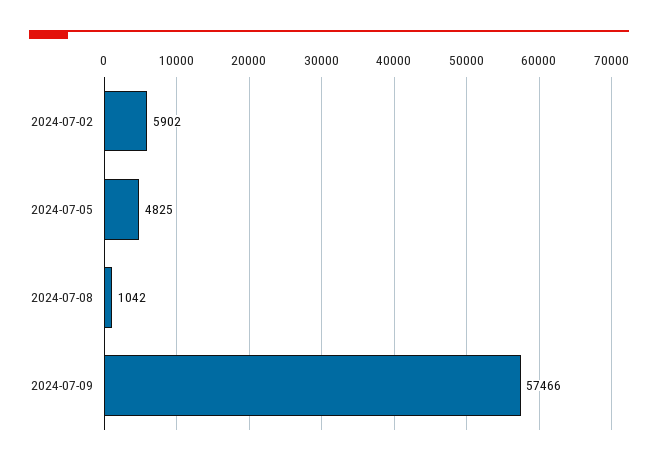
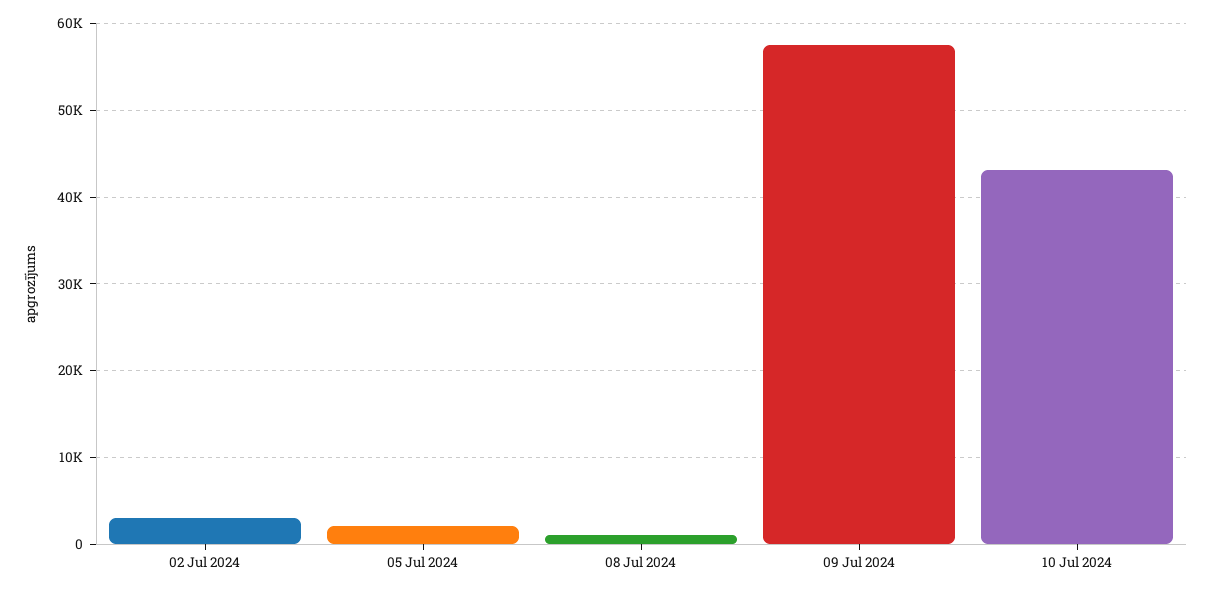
2024-07-02: 5902 -> 3000
2024-07-05: 4825 -> 2000
10 Jul 2024: none -> 43000

